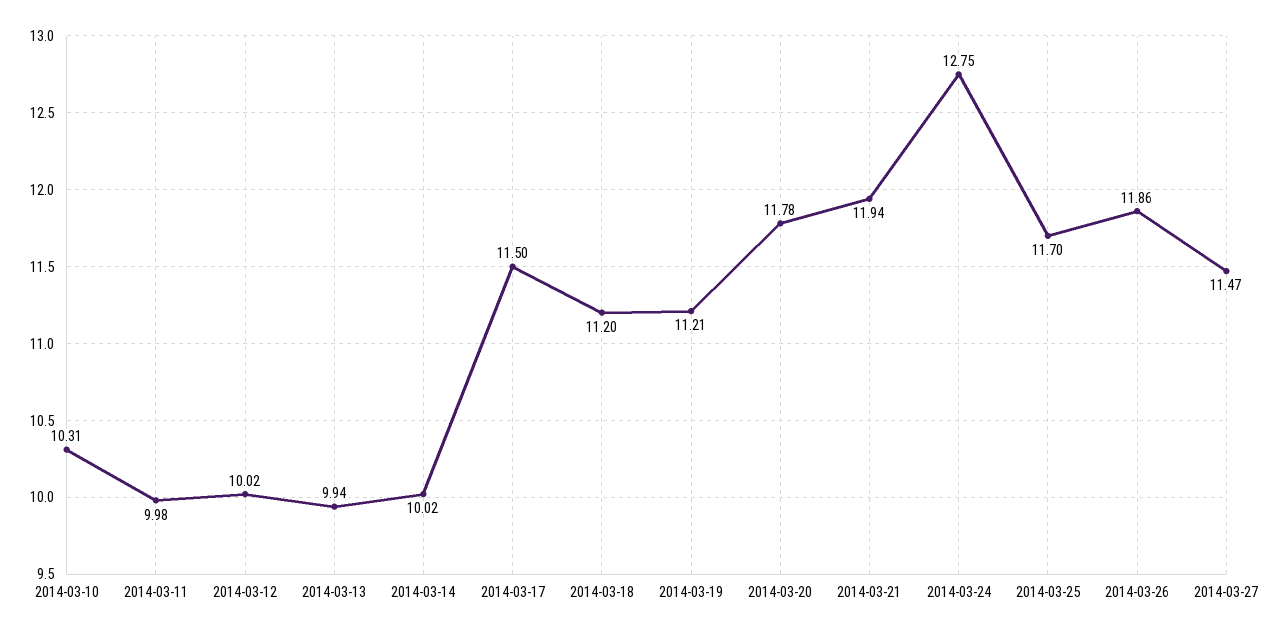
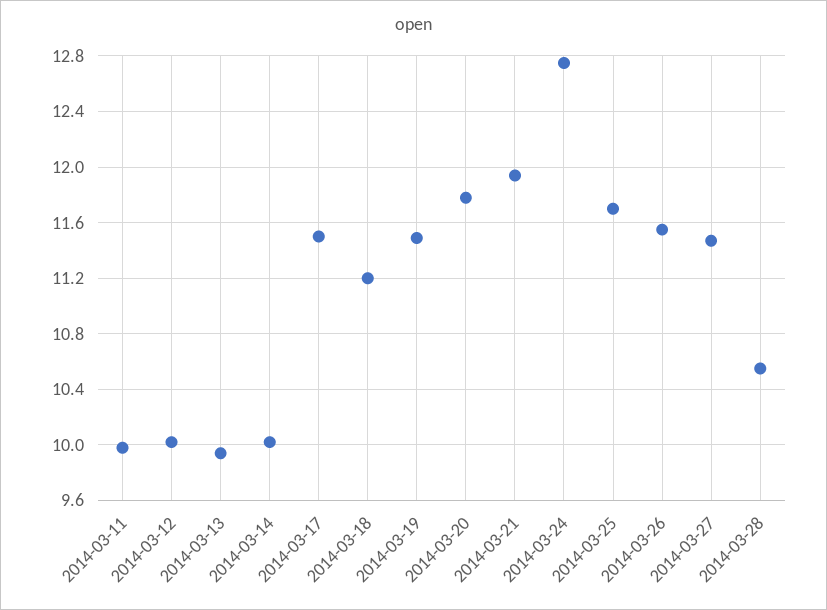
2014-03-10: 10.31 -> none
2014-03-19: 11.21 -> 11.5
2014-03-26: 11.86 -> 11.55
2014-03-28: none -> 10.55

